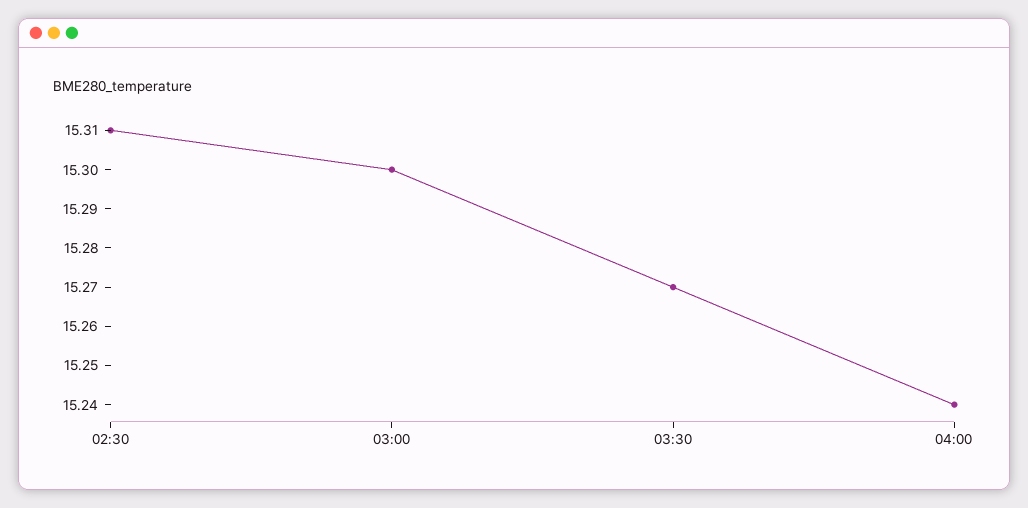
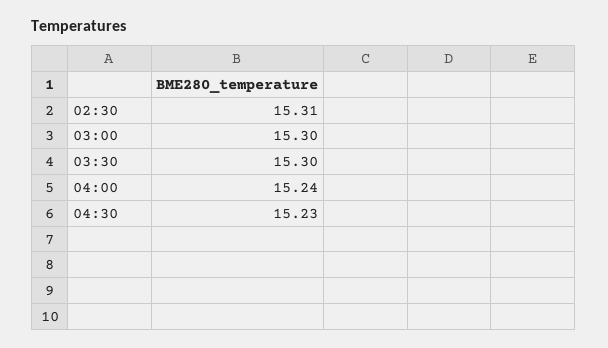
03:30: 15.27 -> 15.3
04:30: none -> 15.23

